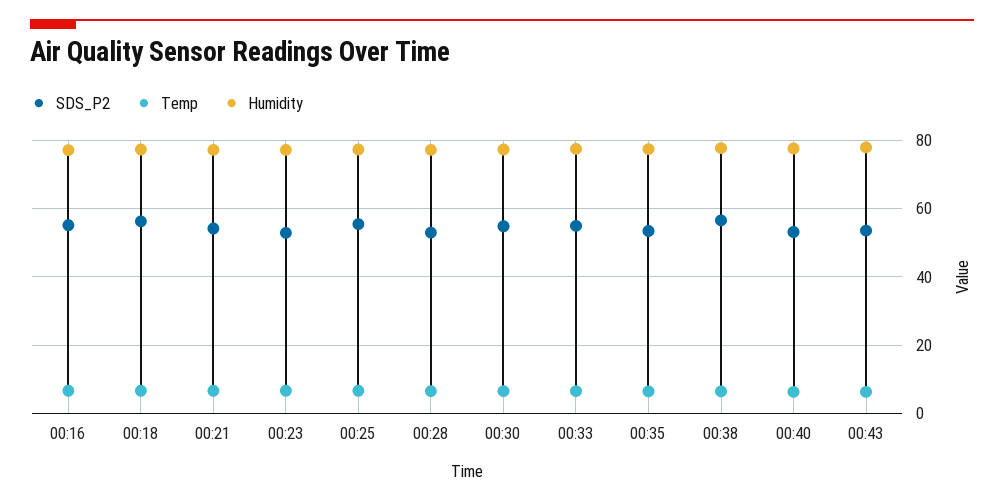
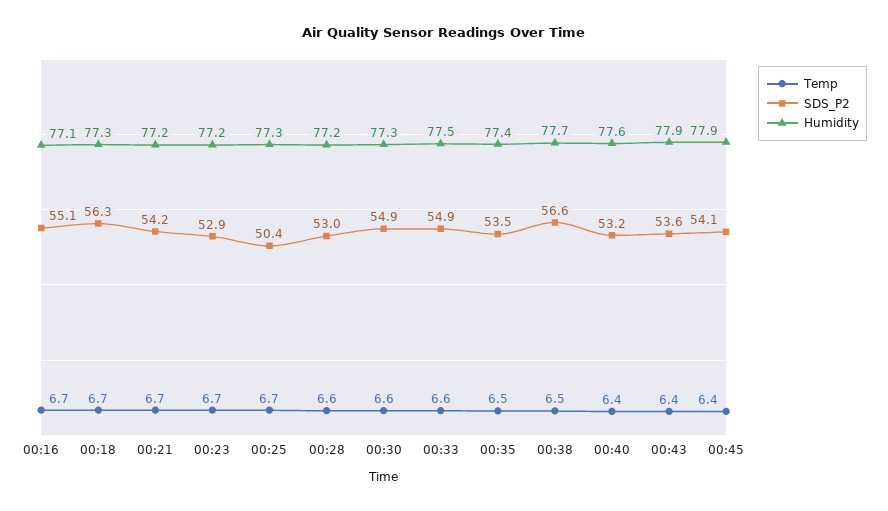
SDS_P2, 00:25: 56 -> 50.4
Temp, 00:45: none -> 6.4
SDS_P2, 00:45: none -> 54.1
Humidity, 00:45: none -> 77.9

